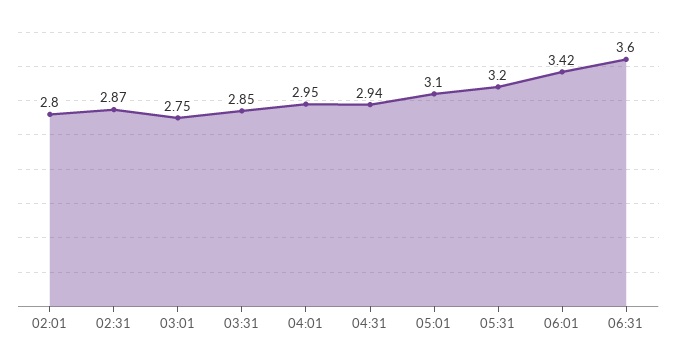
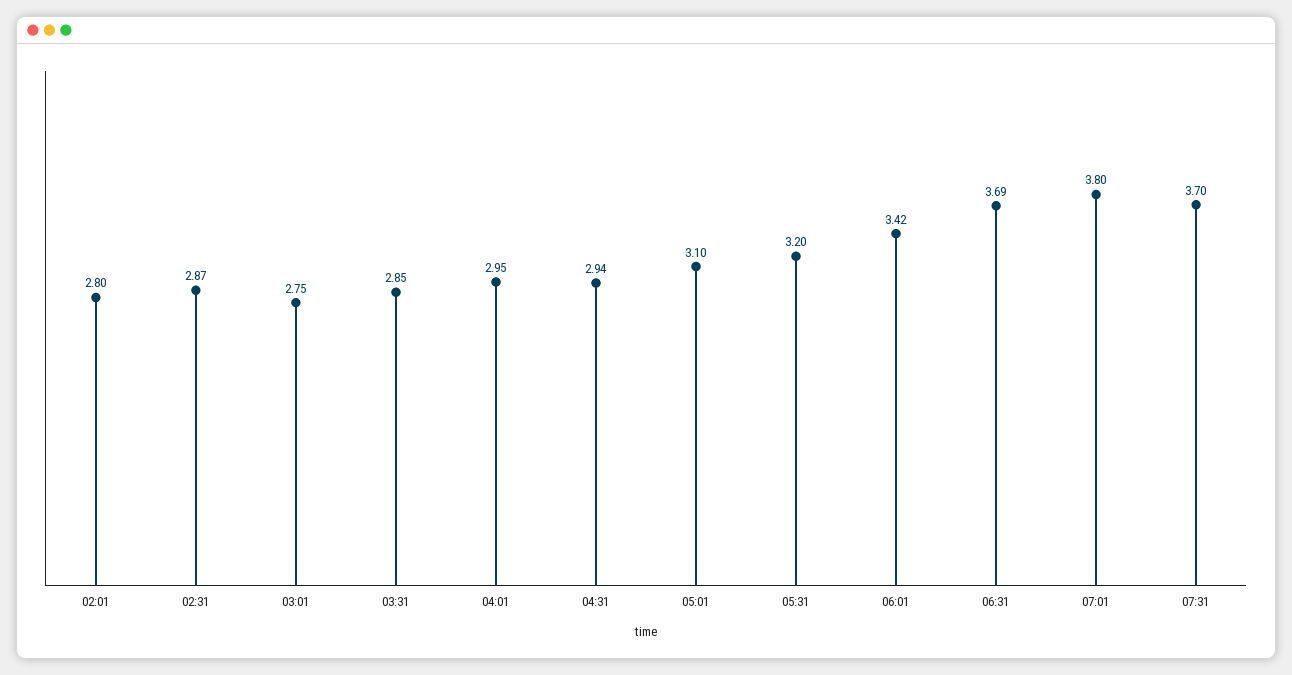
06:31: 3.6 -> 3.69
07:01: none -> 3.8
07:31: none -> 3.7

